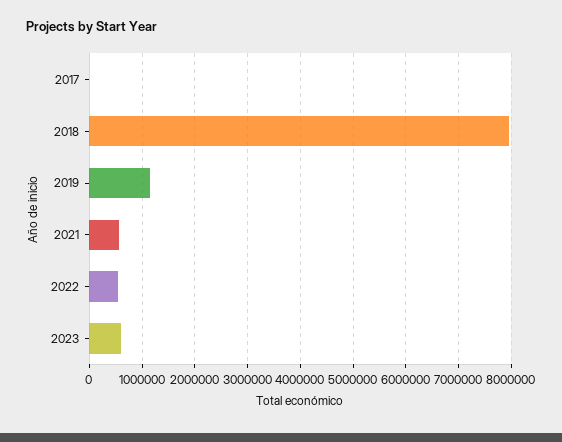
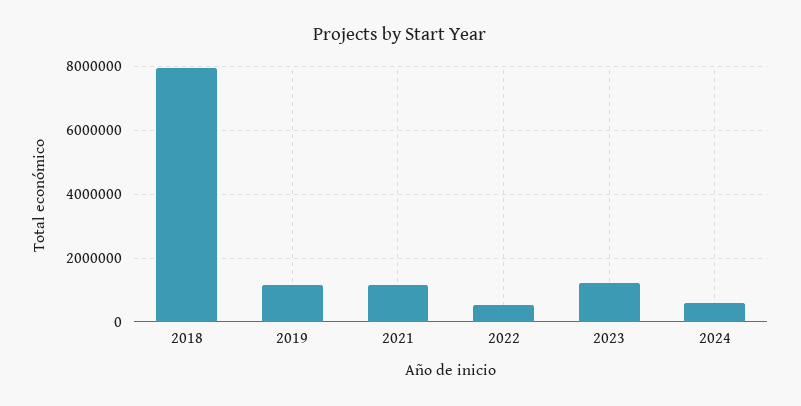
2017: 0 -> none
2021: 600000 -> 1200000
2023: 600000 -> 1200000
2024: none -> 600000

